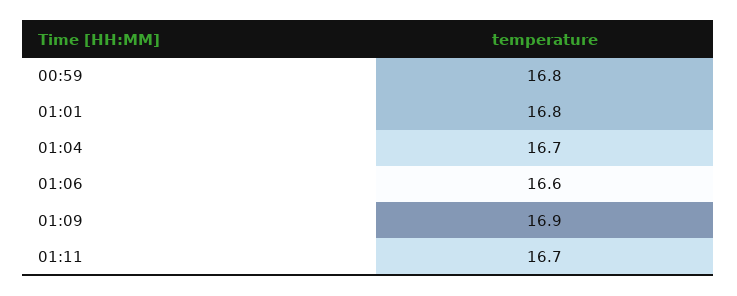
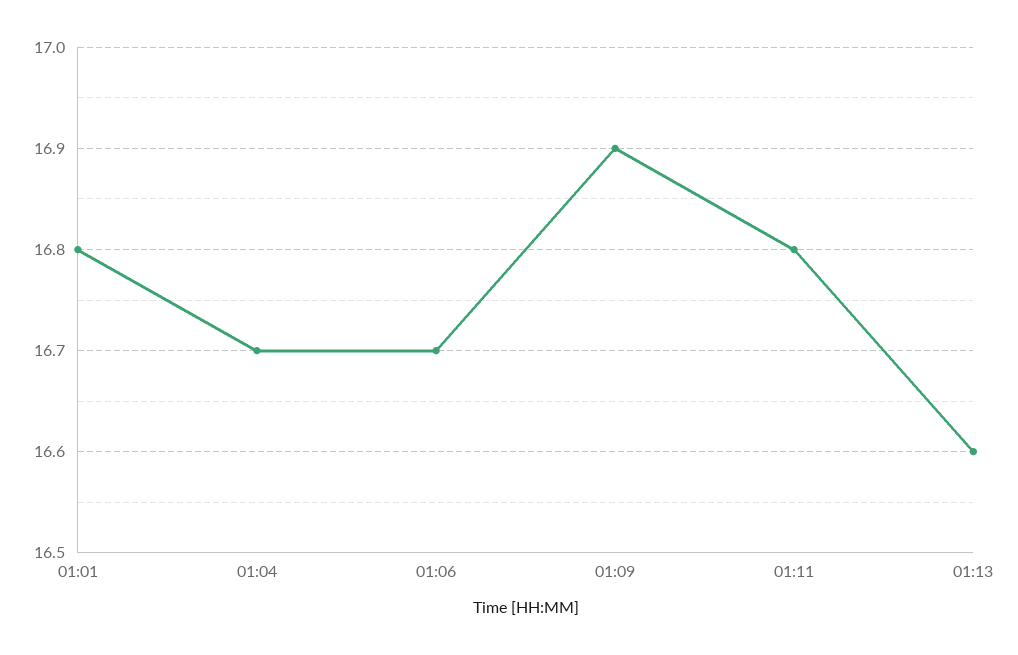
00:59: 16.8 -> none
01:06: 16.6 -> 16.7
01:11: 16.7 -> 16.8
01:13: none -> 16.6

